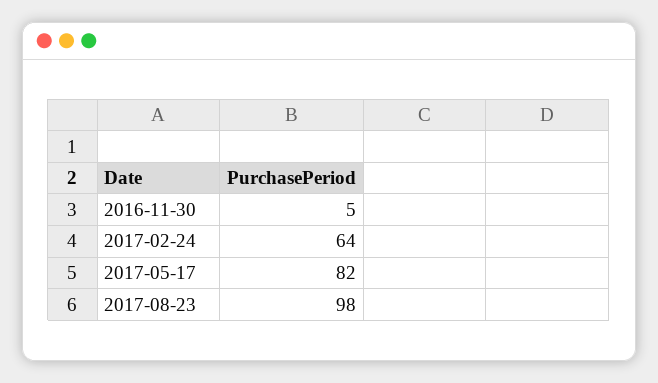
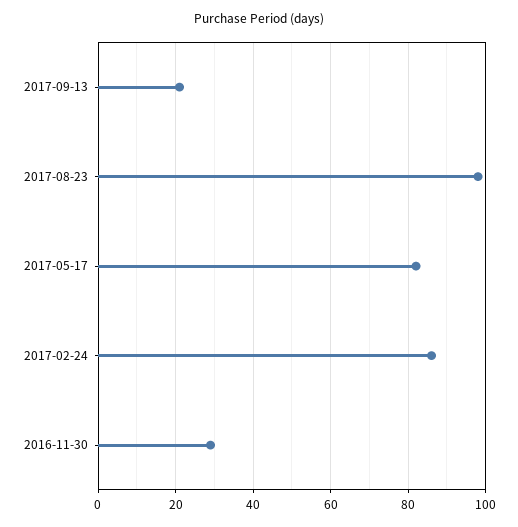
2016-11-30: 5 -> 30
2017-02-24: 64 -> 85
2017-09-13: none -> 20

